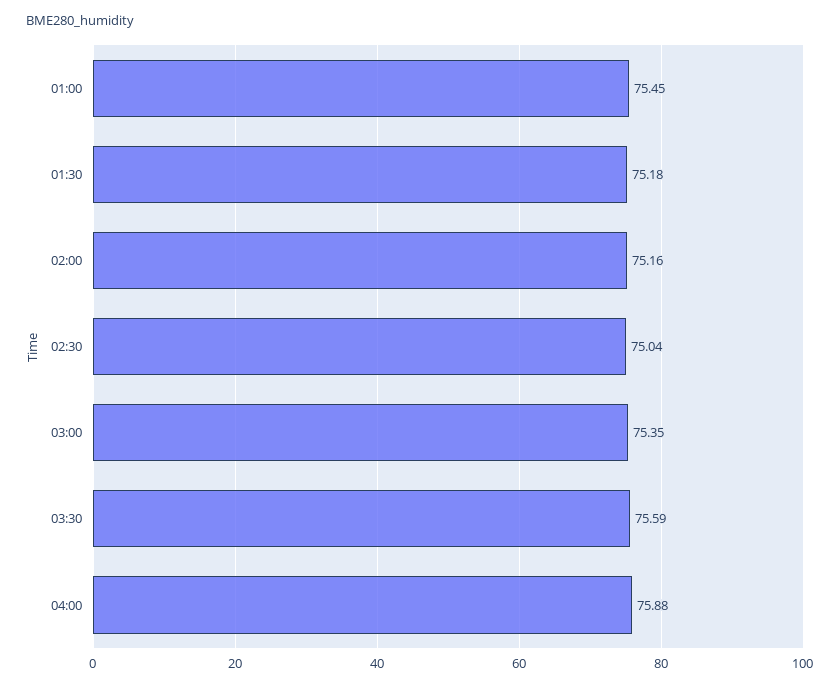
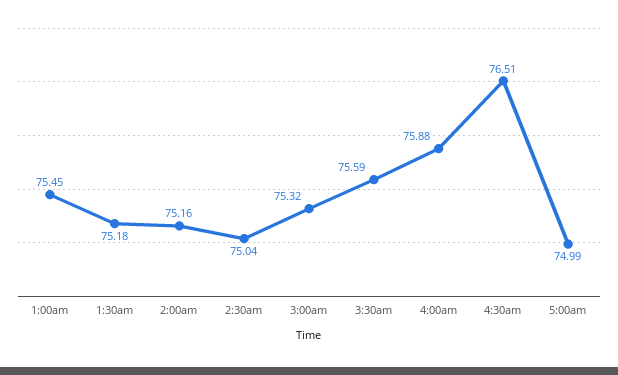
03:00: 75.35 -> 75.32
4:30am: none -> 76.51
5:00am: none -> 74.99

